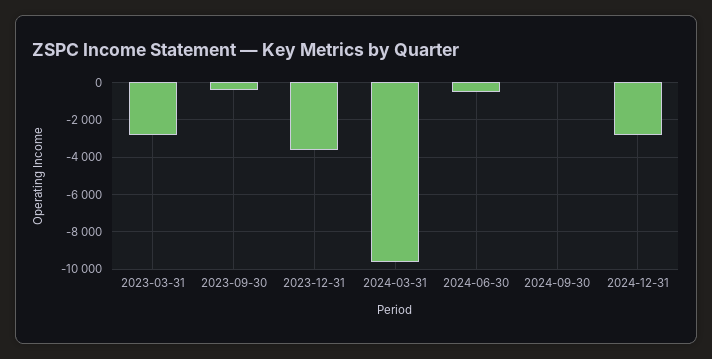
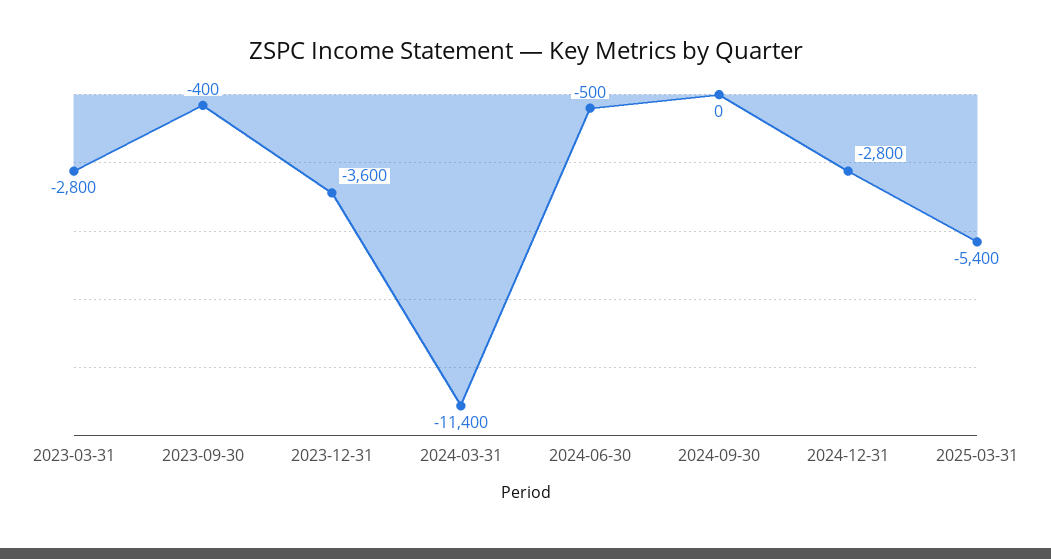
2024-03-31: -9500 -> -11400
2025-03-31: none -> -5400

